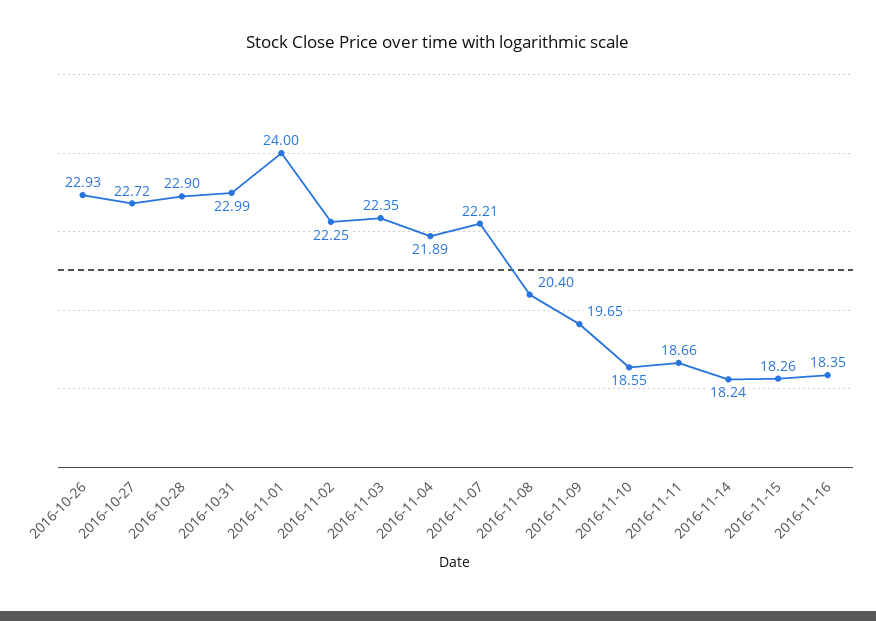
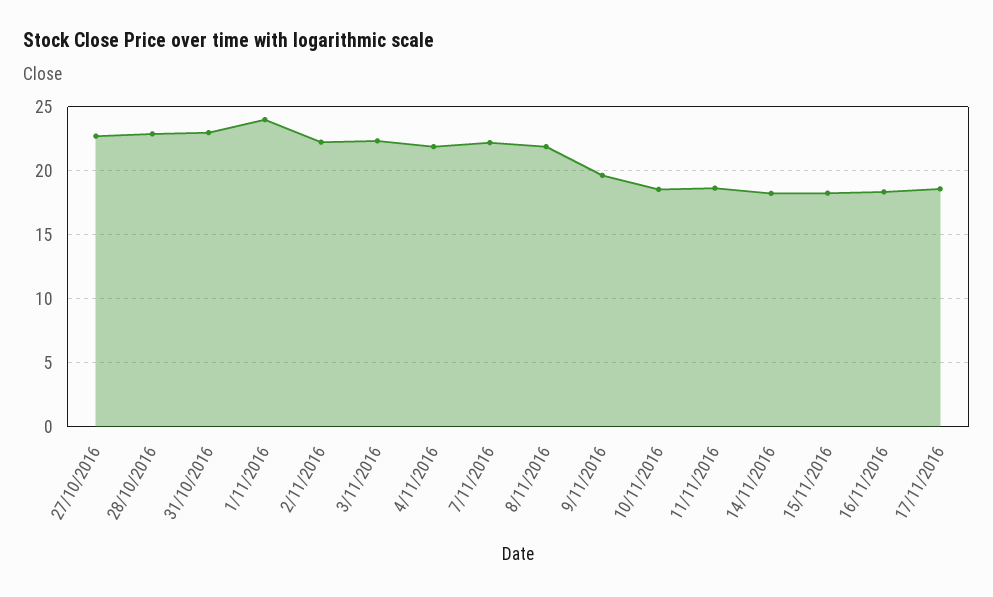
2016-10-26: 22.93 -> none
2016-11-08: 20.4 -> 22
17/11/2016: none -> 18.5

